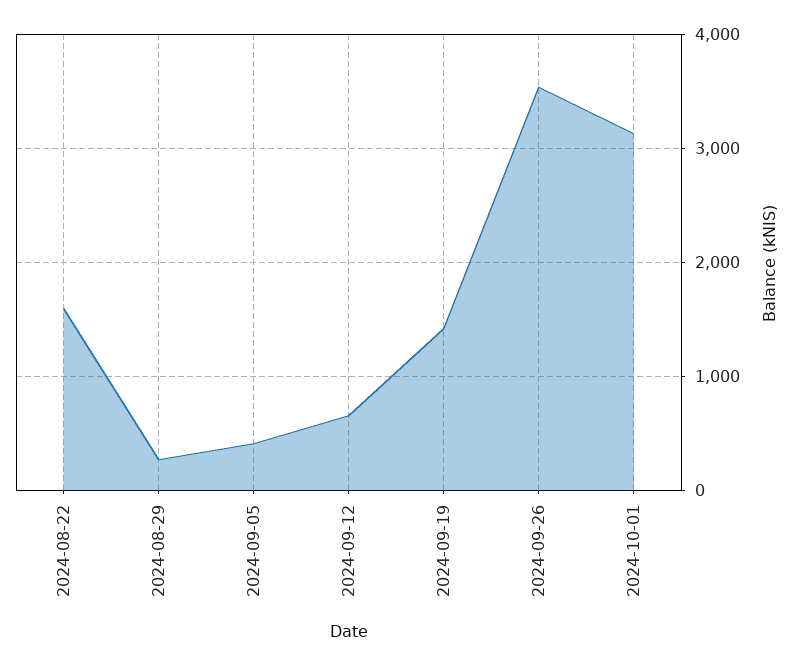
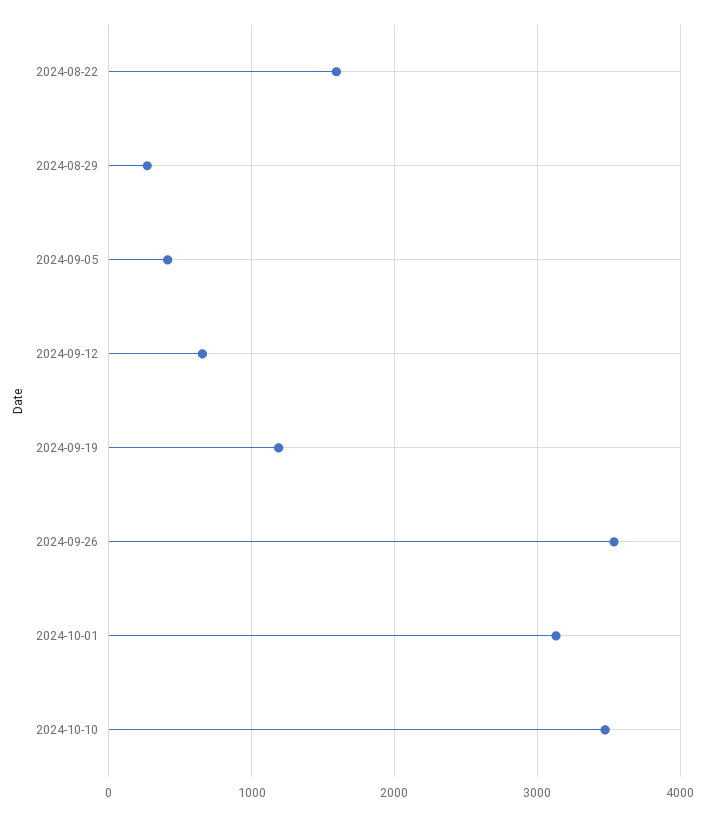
2024-09-19: 1400 -> 1200
2024-10-10: none -> 3500

